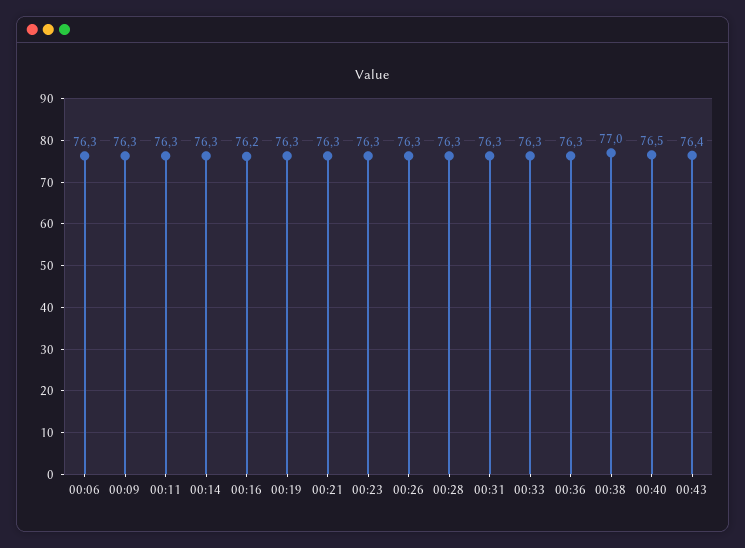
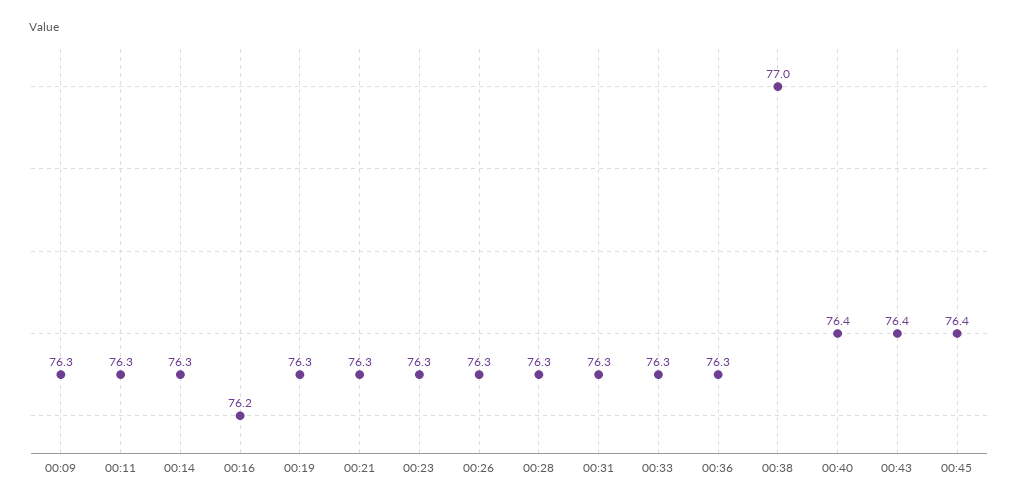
00:06: 76.3 -> none
00:40: 76.5 -> 76.4
00:45: none -> 76.4

